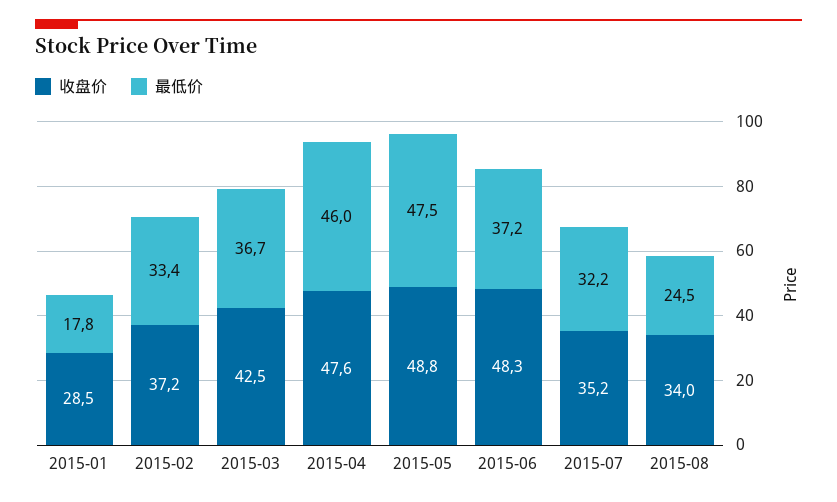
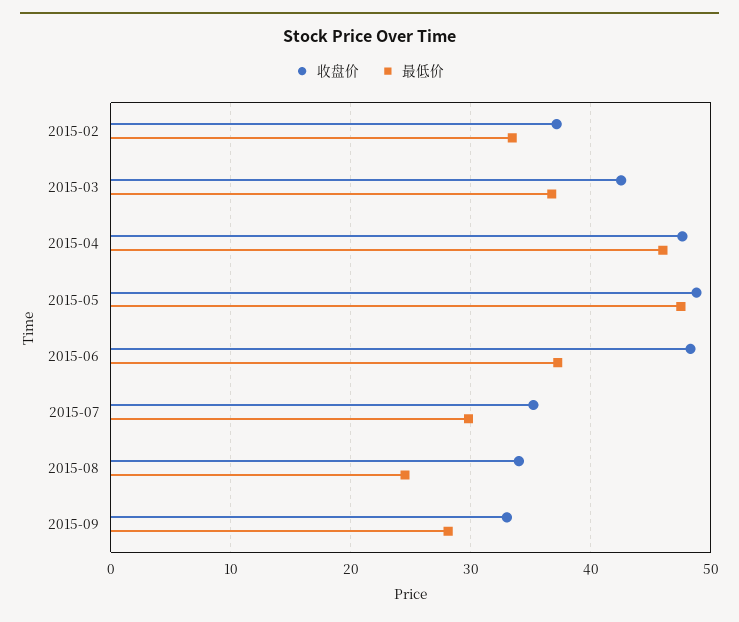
收盘价, 2015-01: 28.5 -> none
最低价, 2015-01: 17.8 -> none
最低价, 2015-07: 32.2 -> 30
收盘价, 2015-09: none -> 33
最低价, 2015-09: none -> 28

